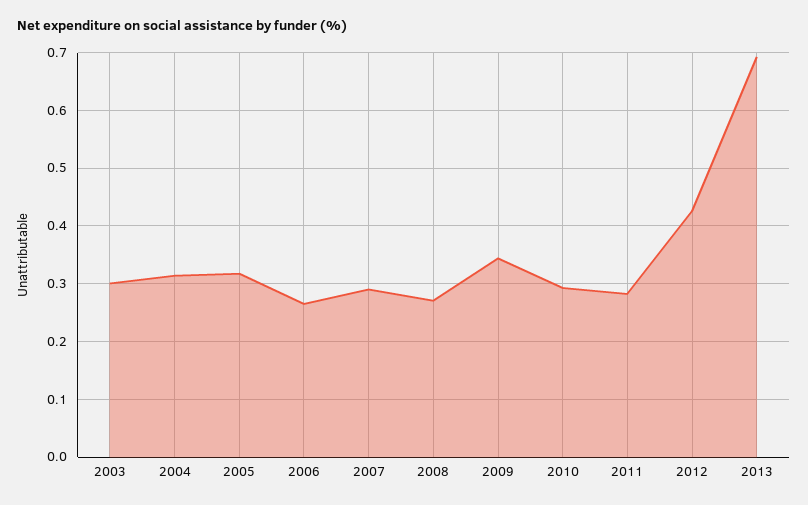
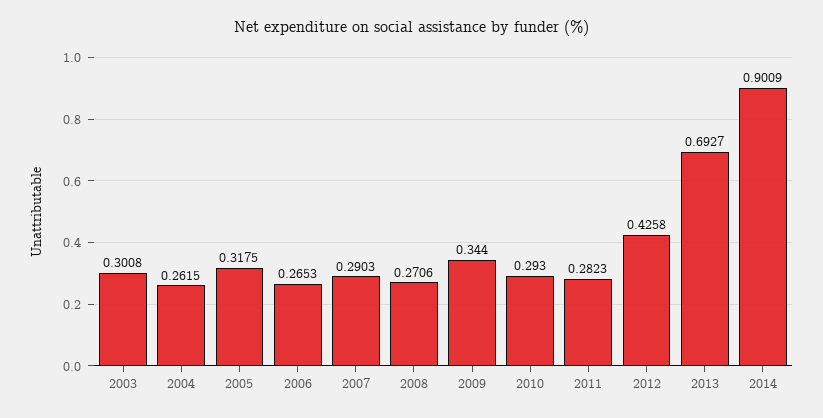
2004: 0.32 -> 0.2615
2014: none -> 0.9009

